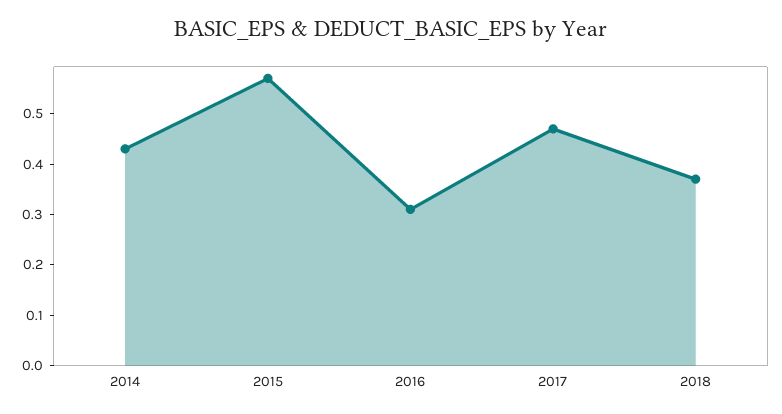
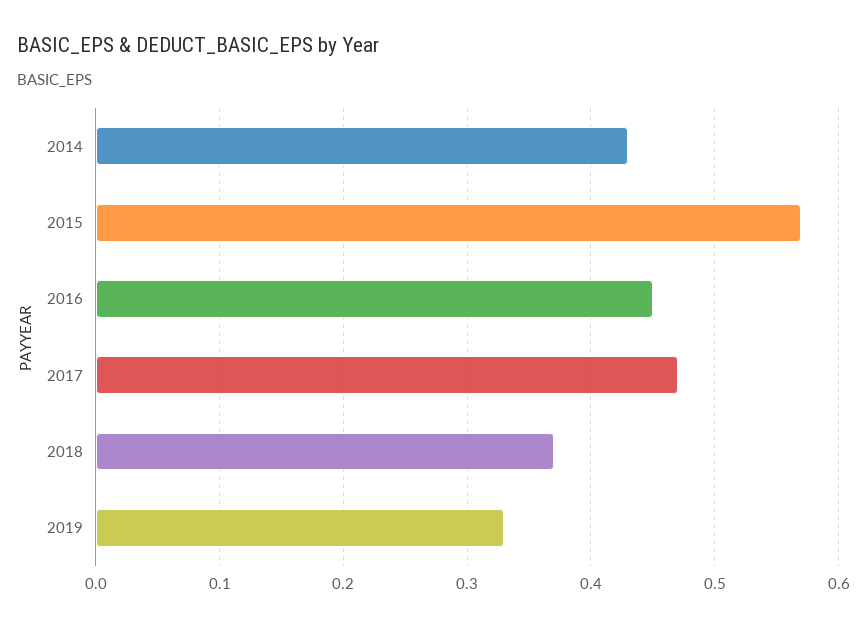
2016: 0.3 -> 0.45
2019: none -> 0.33

